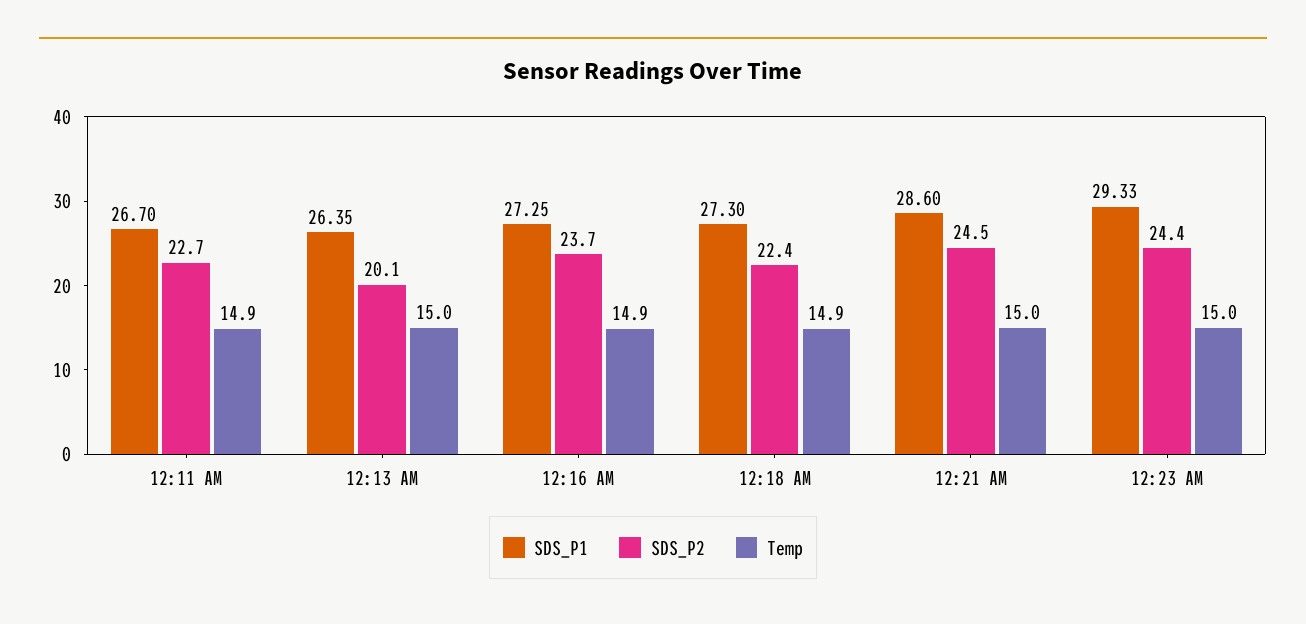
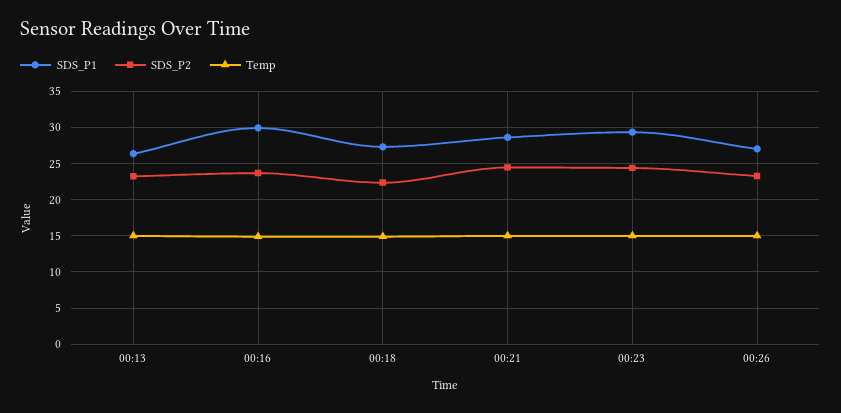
SDS_P1, 12:11 AM: 26.7 -> none
SDS_P2, 12:11 AM: 22.7 -> none
Temp, 12:11 AM: 14.9 -> none
SDS_P2, 12:13 AM: 20.1 -> 23
SDS_P1, 12:16 AM: 27.25 -> 30
SDS_P1, 00:26: none -> 27
SDS_P2, 00:26: none -> 23
Temp, 00:26: none -> 15

